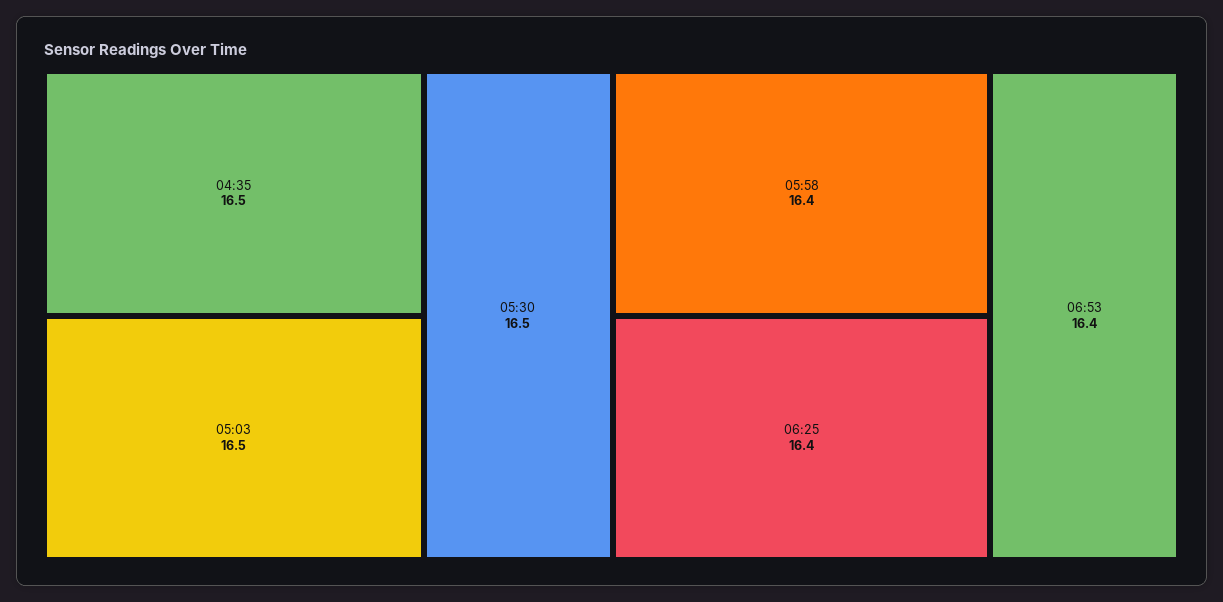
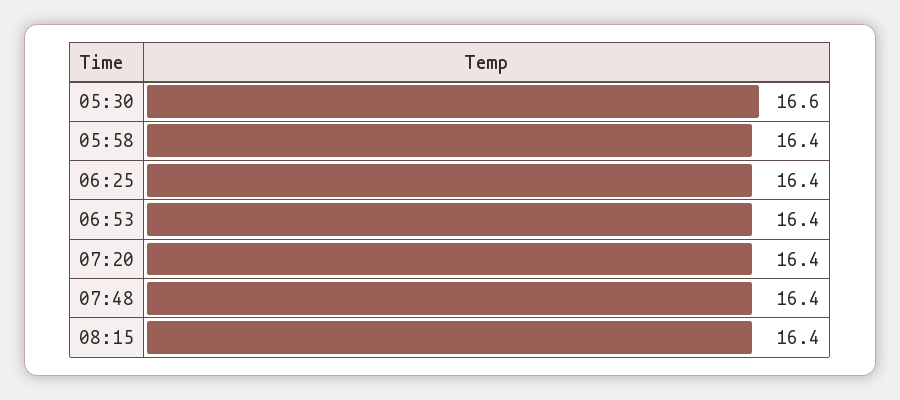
04:35: 16.5 -> none
05:03: 16.5 -> none
05:30: 16.5 -> 16.6
07:20: none -> 16.4
07:48: none -> 16.4
08:15: none -> 16.4

